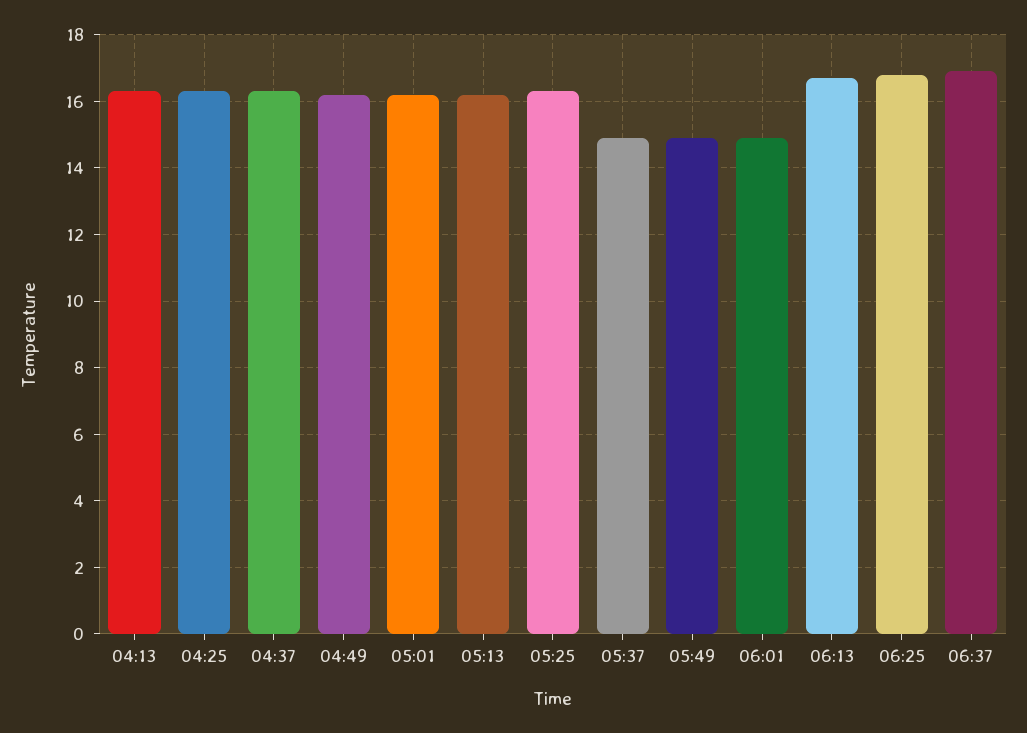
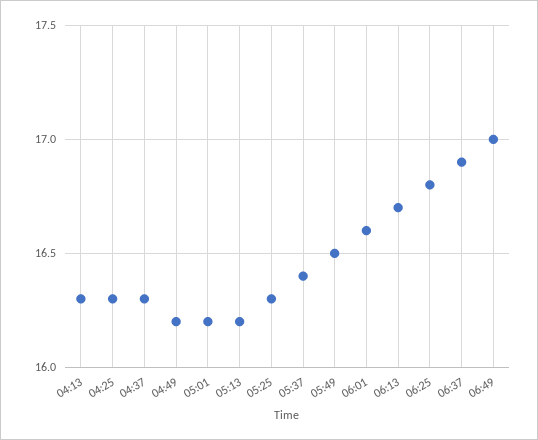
05:37: 15 -> 16.4
05:49: 15 -> 16.5
06:01: 15 -> 16.6
06:49: none -> 17

